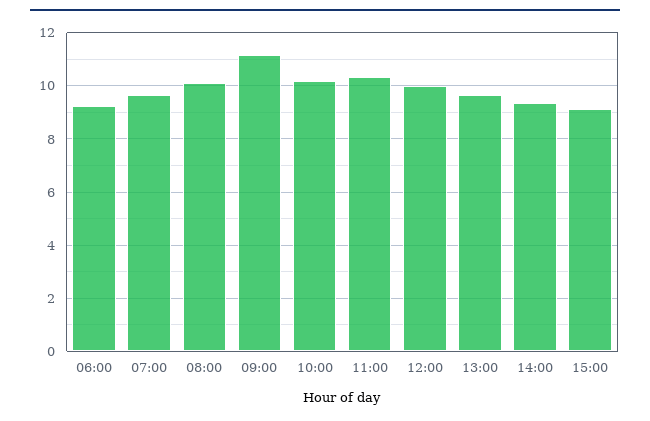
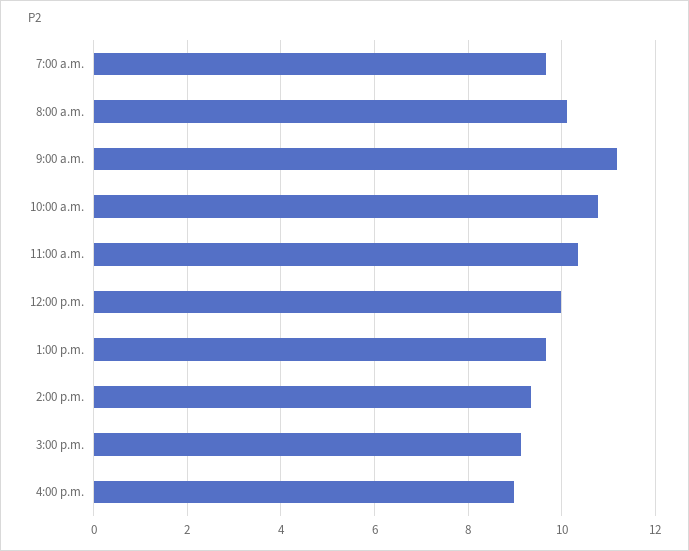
06:00: 9.25 -> none
10:00: 10.25 -> 10.8
4:00 p.m.: none -> 9

